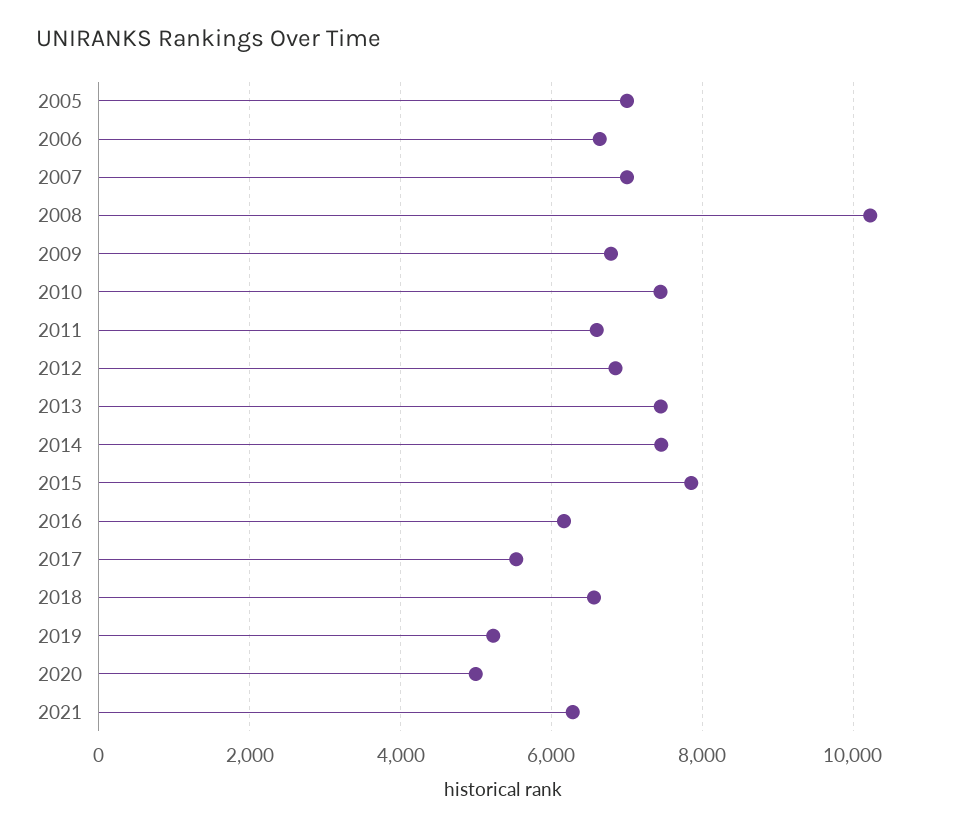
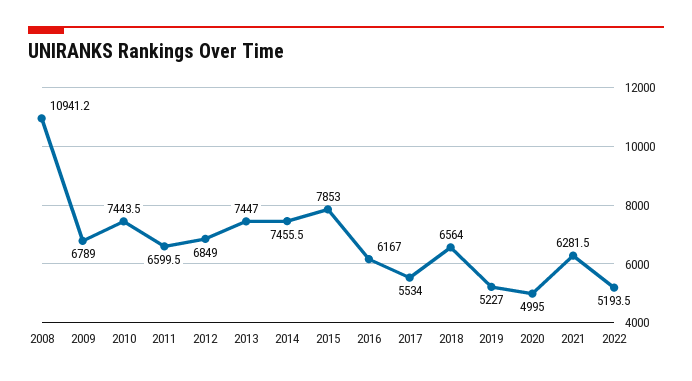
2005: 7000 -> none
2006: 6600 -> none
2007: 7000 -> none
2008: 10200 -> 10941.2
2022: none -> 5193.5

